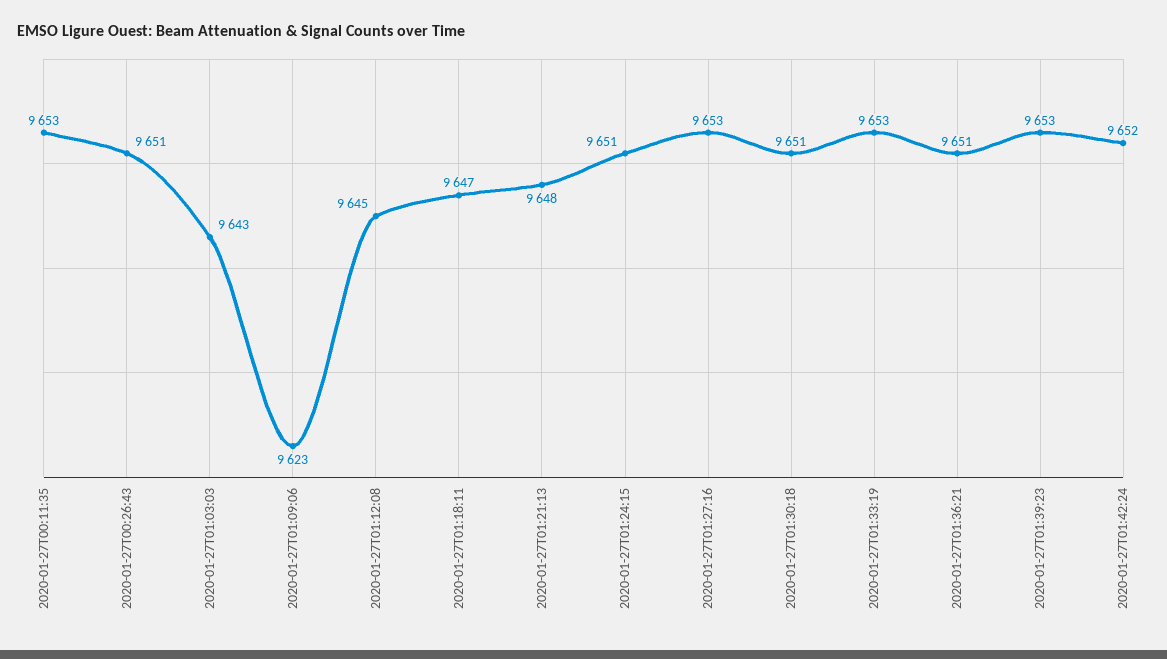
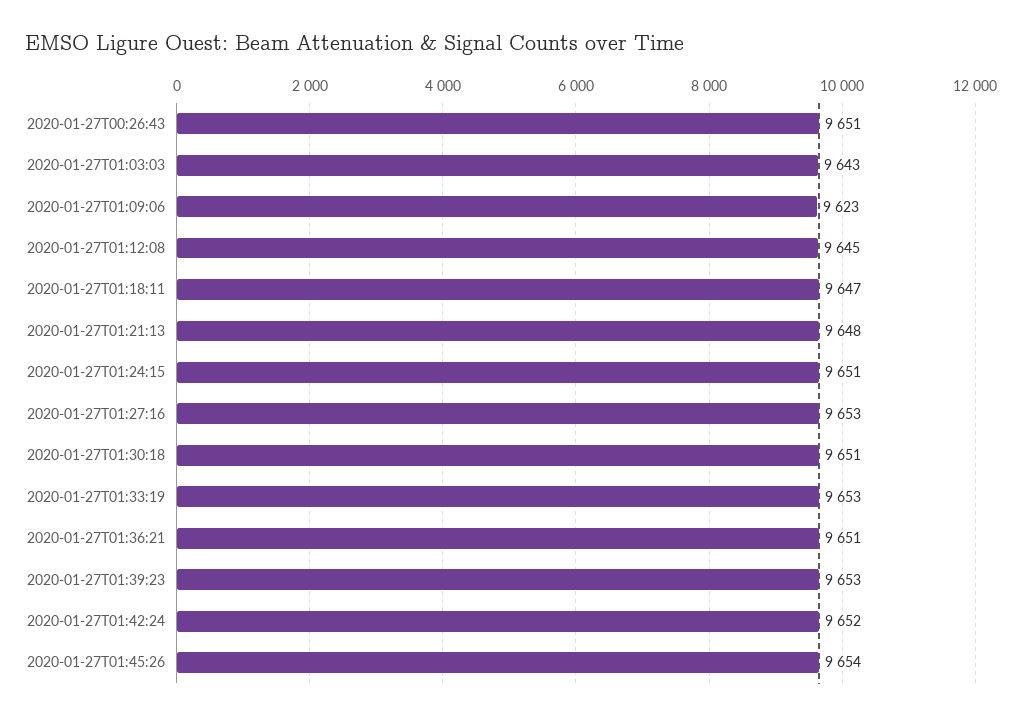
2020-01-27T00:11:35: 9653 -> none
2020-01-27T01:45:26: none -> 9654

